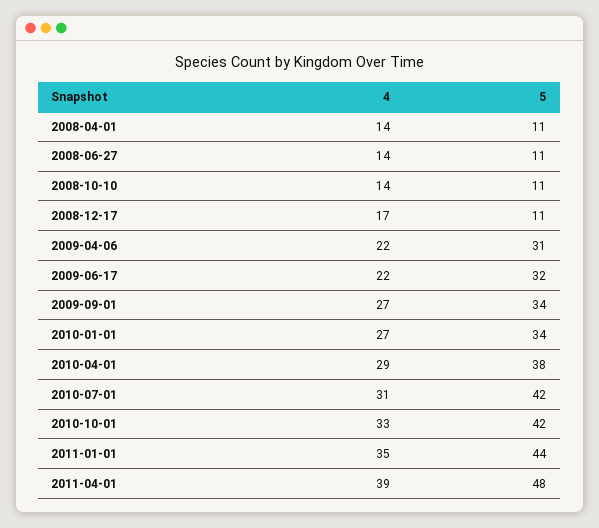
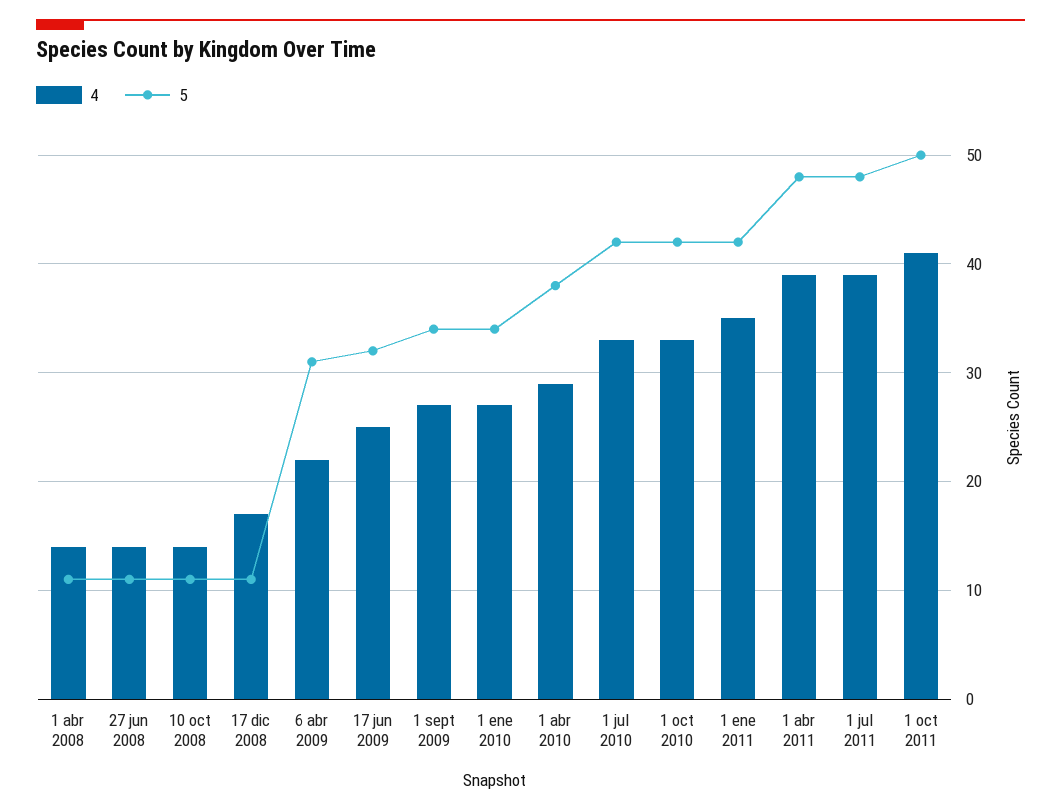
4, 2009-06-17: 22 -> 25
4, 2010-07-01: 31 -> 33
5, 2011-01-01: 44 -> 42
4, 1 jul 2011: none -> 39
5, 1 jul 2011: none -> 48
4, 1 oct 2011: none -> 41
5, 1 oct 2011: none -> 50

